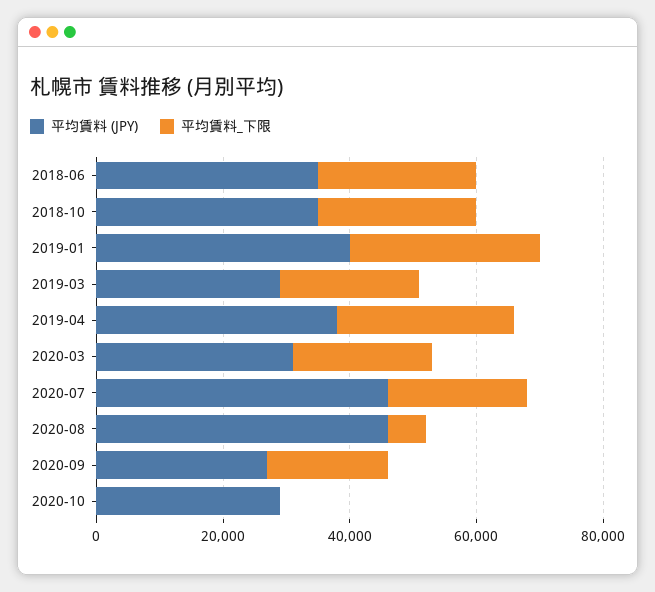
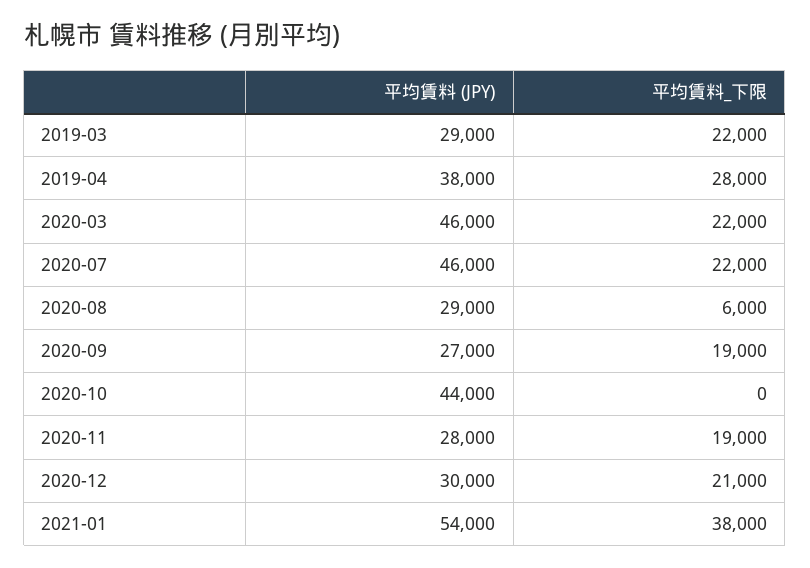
平均賃料 (JPY), 2018-06: 35000 -> none
平均賃料_下限, 2018-06: 25000 -> none
平均賃料 (JPY), 2018-10: 35000 -> none
平均賃料_下限, 2018-10: 25000 -> none
平均賃料 (JPY), 2019-01: 40000 -> none
平均賃料_下限, 2019-01: 30000 -> none
平均賃料 (JPY), 2020-03: 30000 -> 46000
平均賃料 (JPY), 2020-08: 45000 -> 29000
平均賃料 (JPY), 2020-10: 30000 -> 44000
平均賃料 (JPY), 2020-11: none -> 28000
平均賃料_下限, 2020-11: none -> 19000
平均賃料 (JPY), 2020-12: none -> 30000
平均賃料_下限, 2020-12: none -> 21000
平均賃料 (JPY), 2021-01: none -> 54000
平均賃料_下限, 2021-01: none -> 38000

